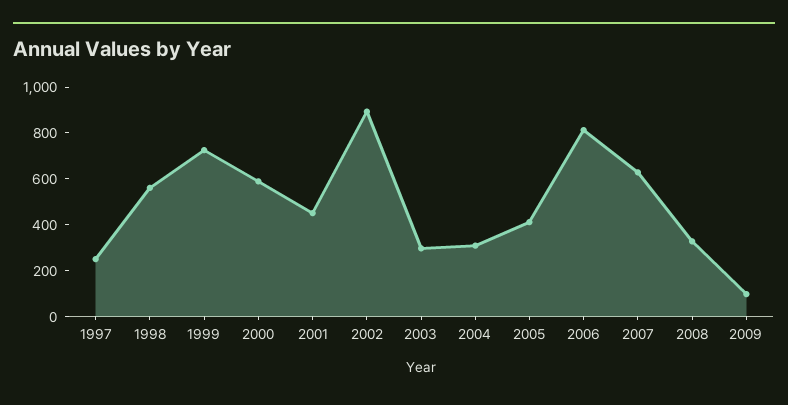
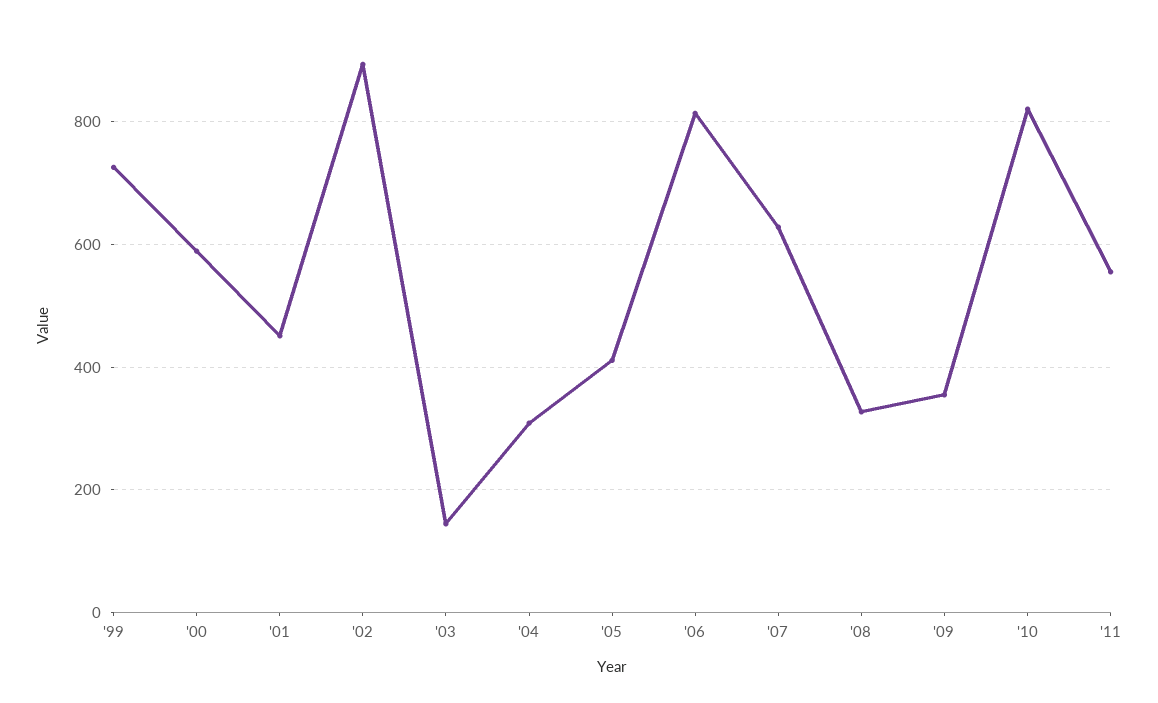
1997: 250 -> none
1998: 550 -> none
2003: 300 -> 140
2009: 100 -> 360
'10: none -> 820
'11: none -> 560

